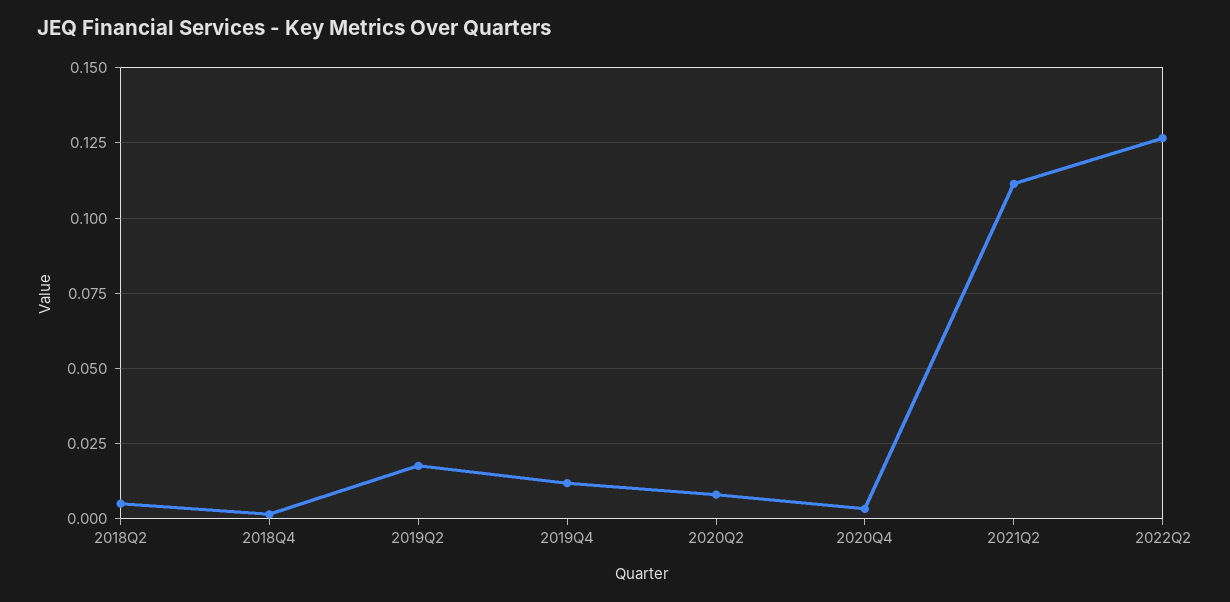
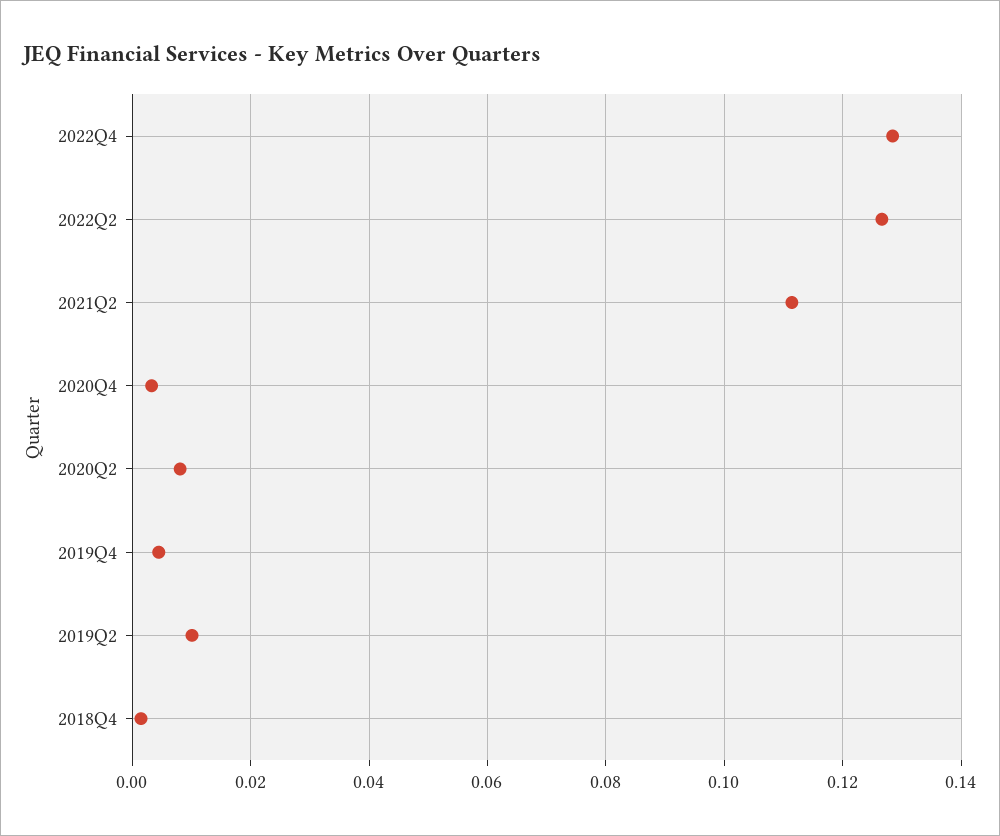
2018Q2: 0.005 -> none
2019Q2: 0.0175 -> 0.01
2019Q4: 0.0125 -> 0.004
2022Q4: none -> 0.128

